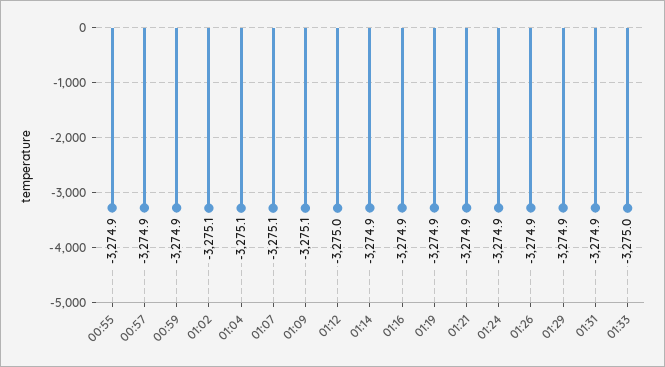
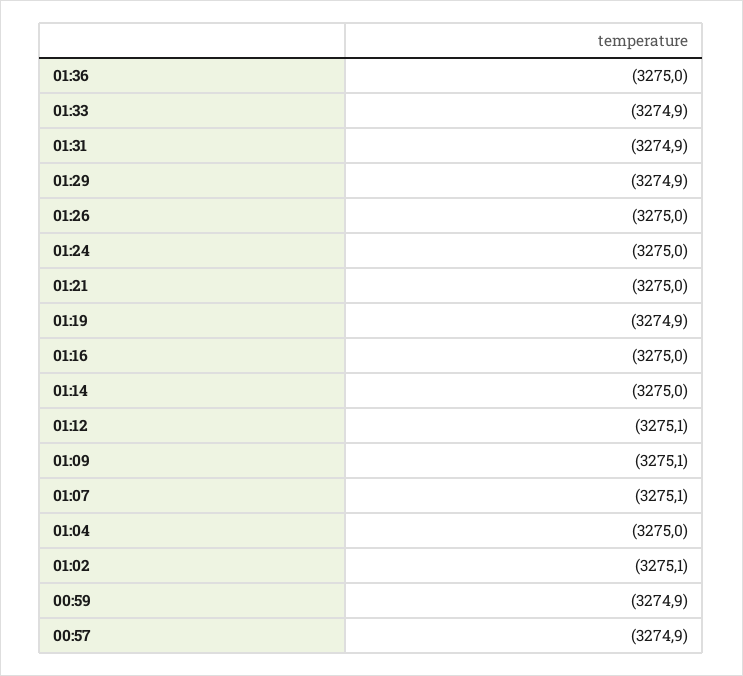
00:55: -3274.9 -> none
01:04: -3275.1 -> -3275
01:12: -3275 -> -3275.1
01:14: -3274.9 -> -3275
01:16: -3274.9 -> -3275
01:21: -3274.9 -> -3275
01:24: -3274.9 -> -3275
01:26: -3274.9 -> -3275
01:33: -3275 -> -3274.9
01:36: none -> -3275

